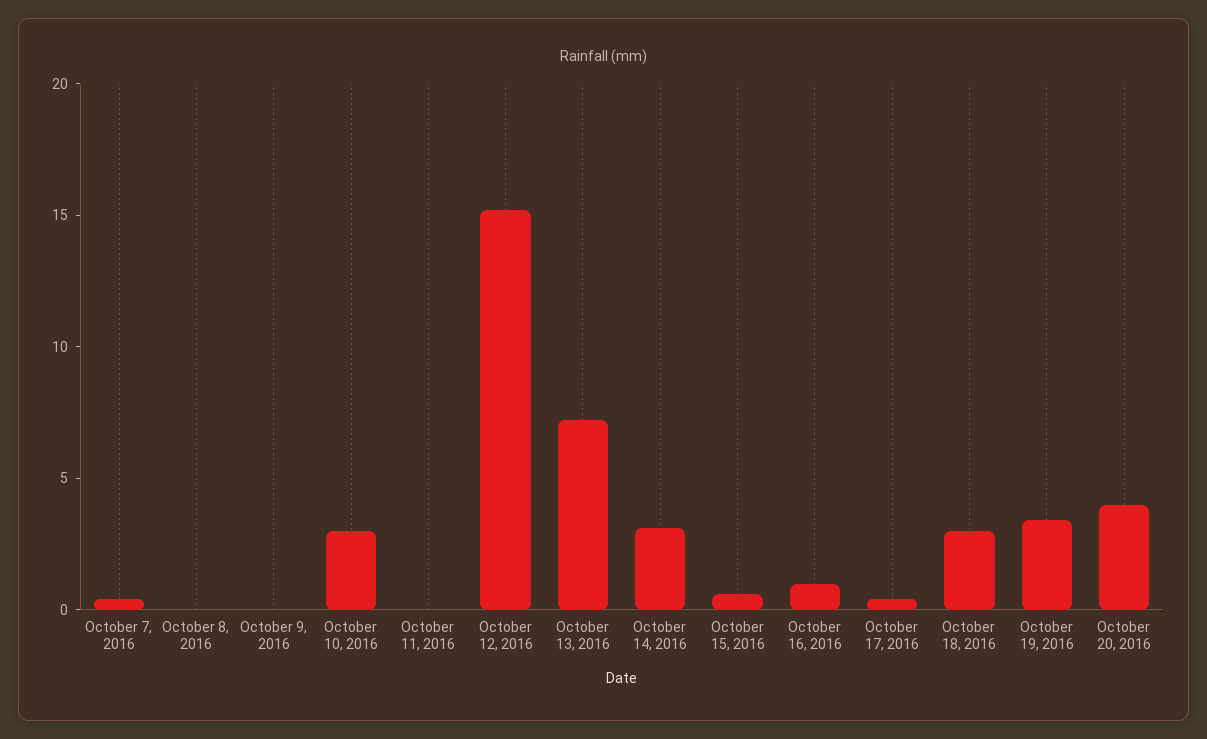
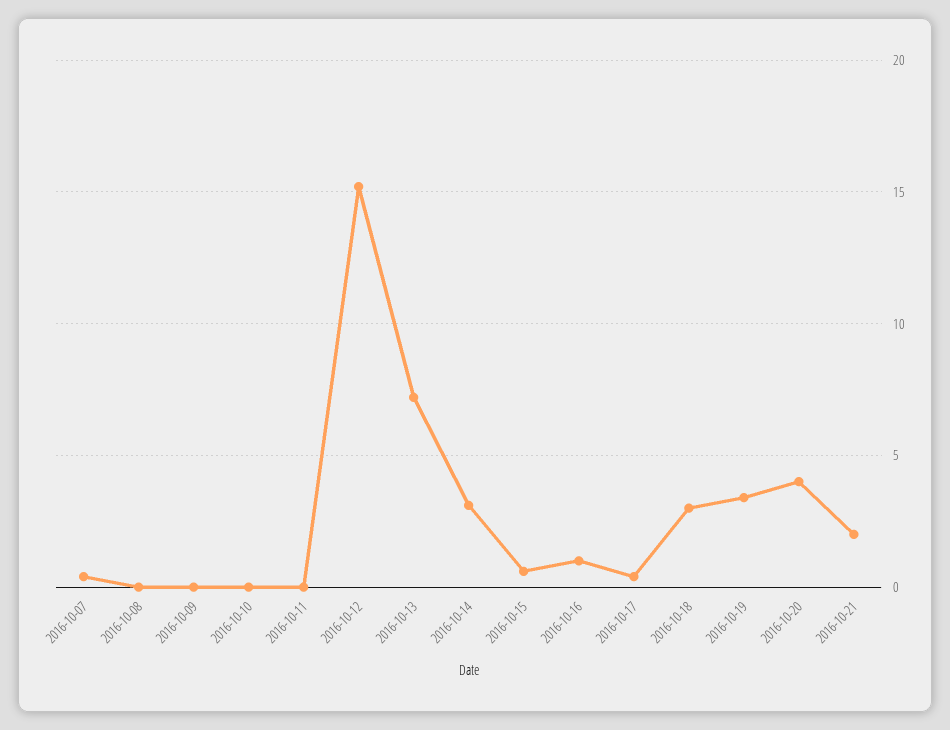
October 10, 2016: 3 -> 0
2016-10-21: none -> 2

